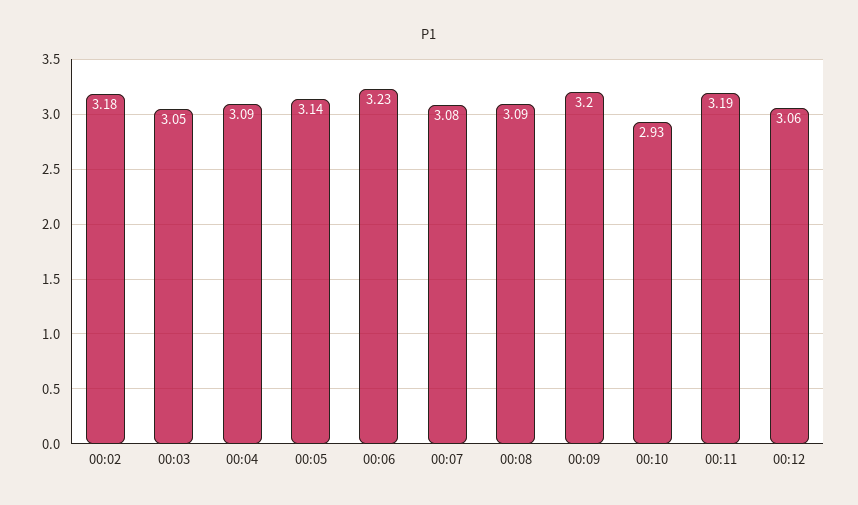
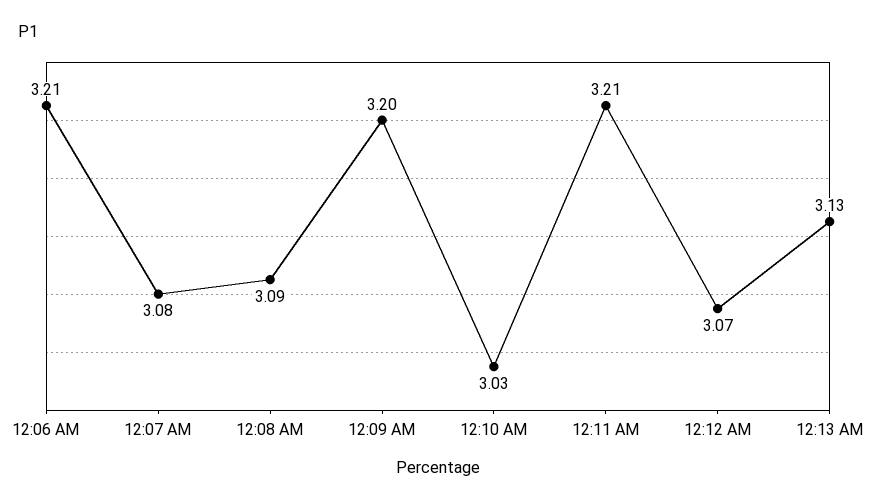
00:02: 3.18 -> none
00:03: 3.05 -> none
00:04: 3.09 -> none
00:05: 3.14 -> none
00:06: 3.23 -> 3.21
00:10: 2.93 -> 3.03
00:11: 3.19 -> 3.21
00:12: 3.06 -> 3.07
12:13 AM: none -> 3.13

